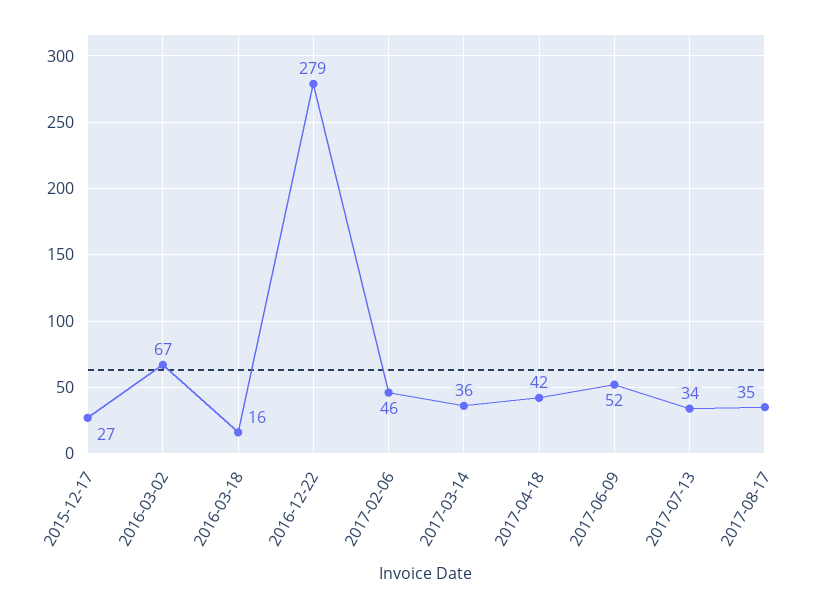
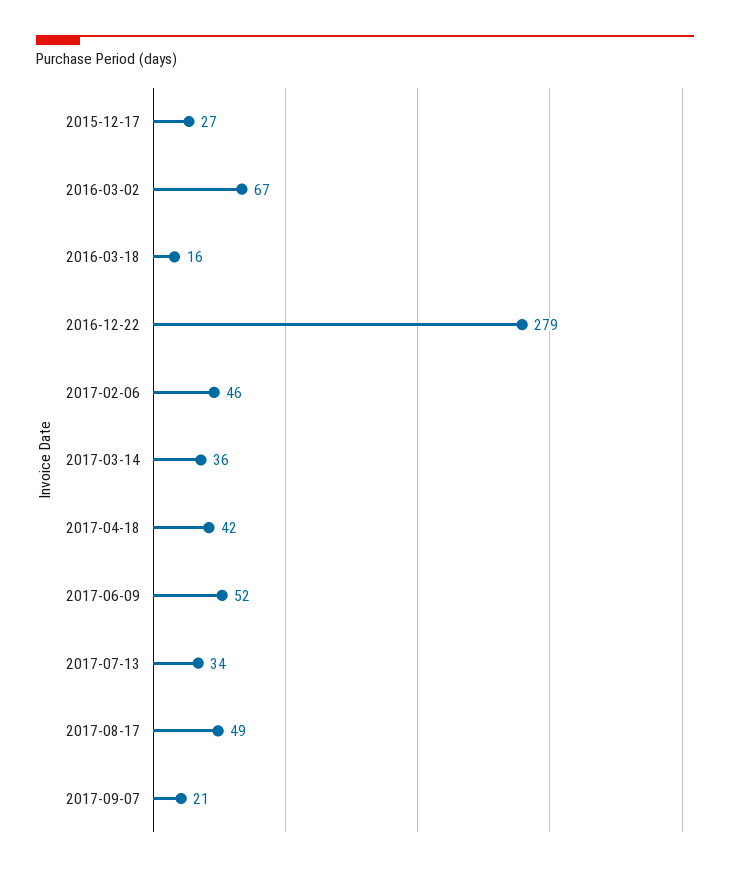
2017-08-17: 35 -> 49
2017-09-07: none -> 21

